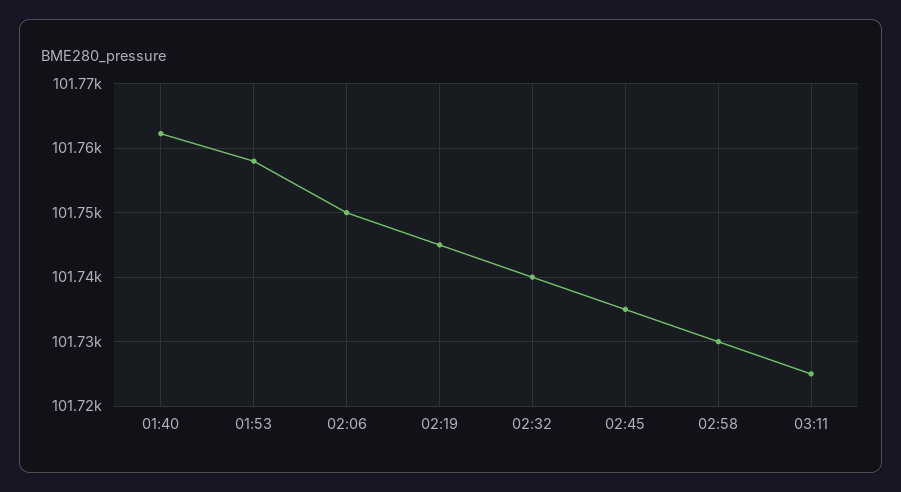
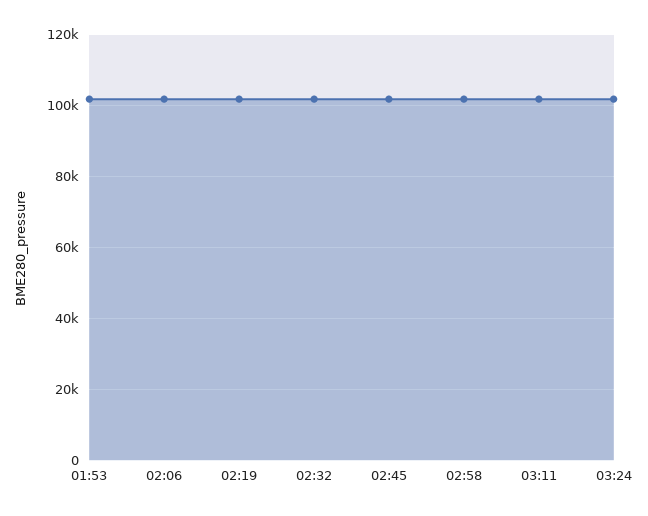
01:40: 101762 -> none
03:24: none -> 102000

